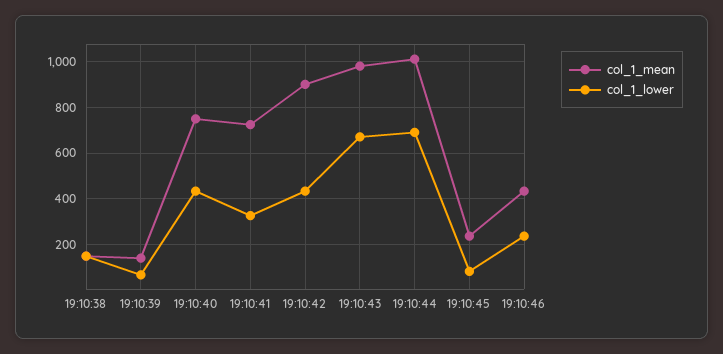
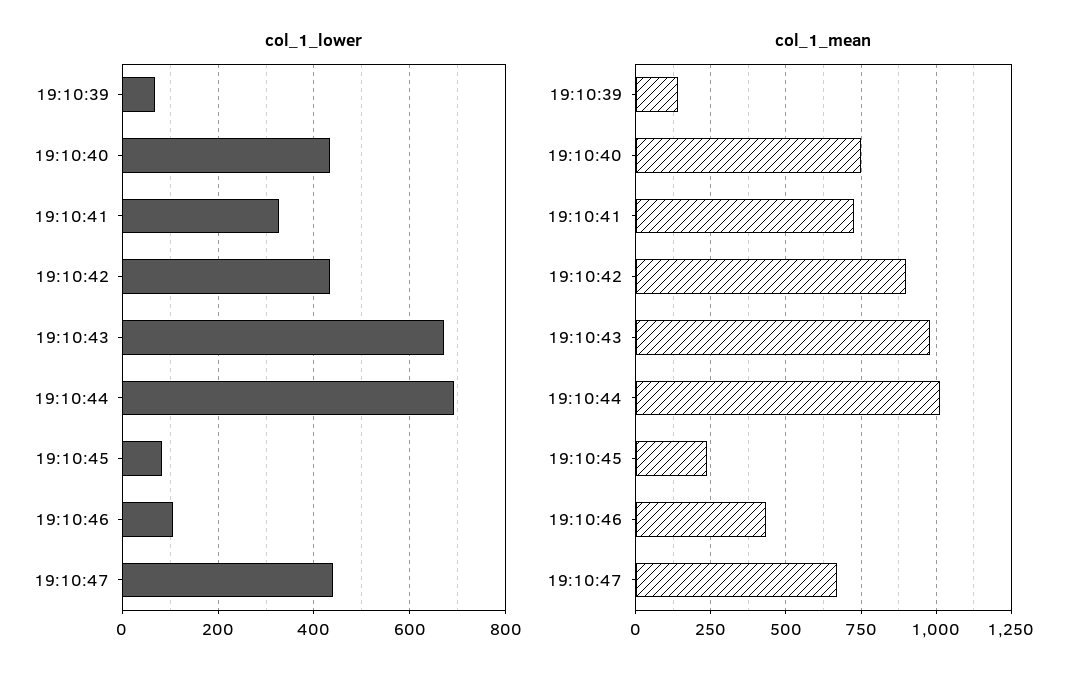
col_1_mean, 19:10:38: 150 -> none
col_1_lower, 19:10:38: 150 -> none
col_1_lower, 19:10:46: 250 -> 100
col_1_lower, 19:10:47: none -> 440
col_1_mean, 19:10:47: none -> 675

